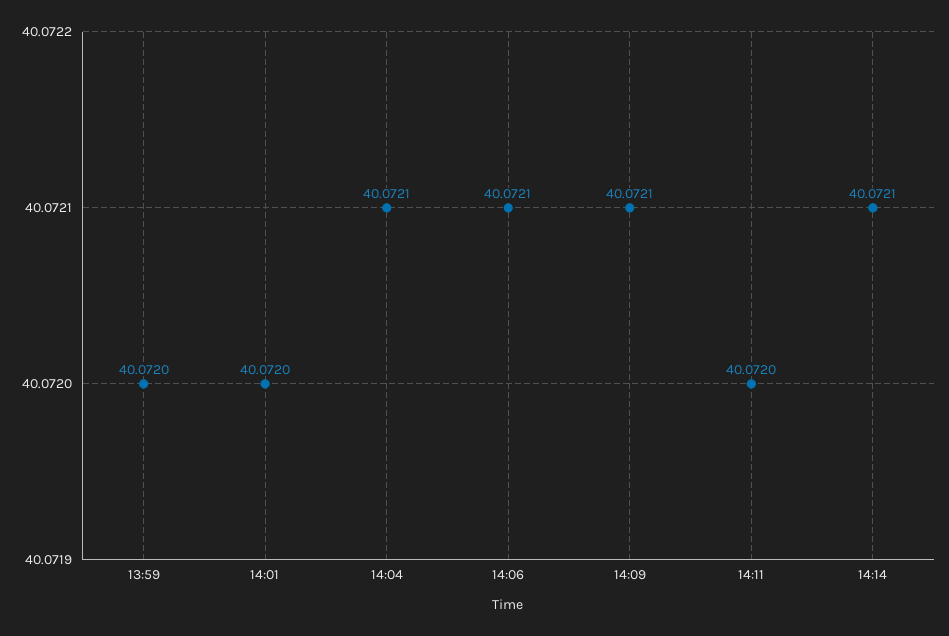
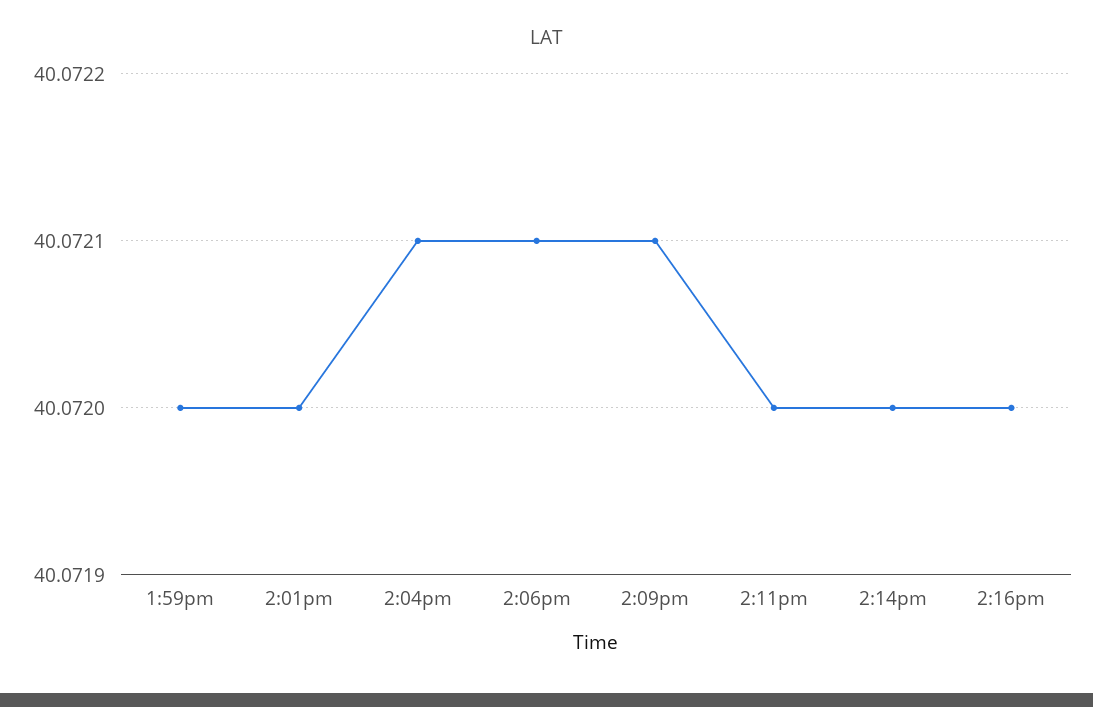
14:14: 40.0721 -> 40.072
2:16pm: none -> 40.072

